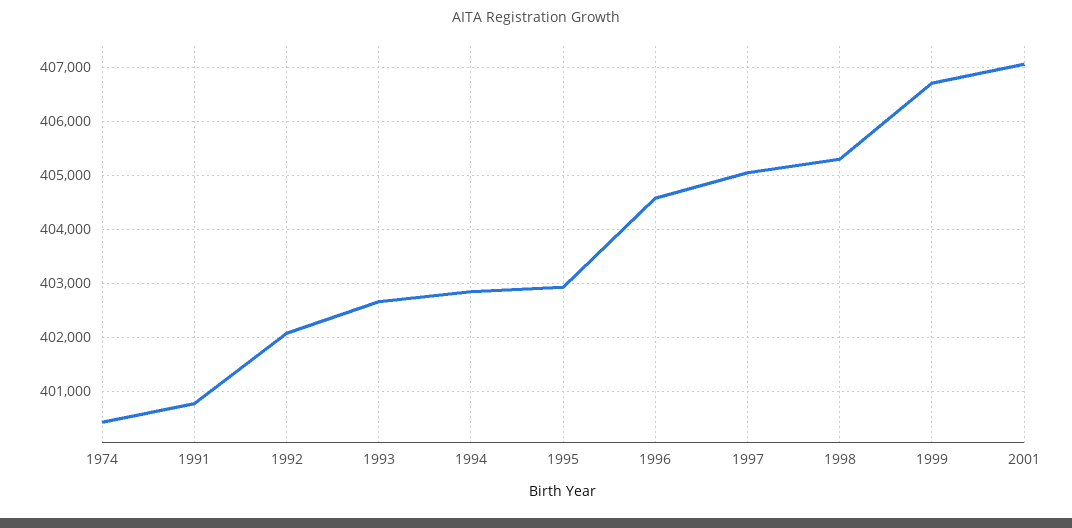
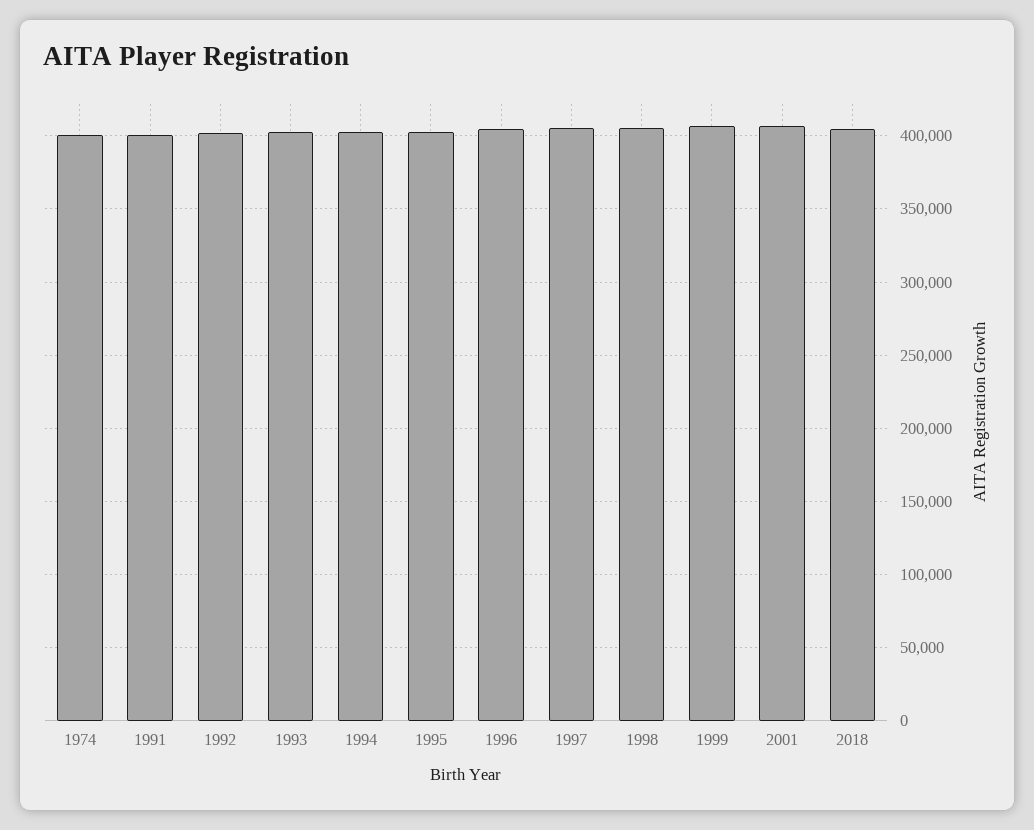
2018: none -> 405000

